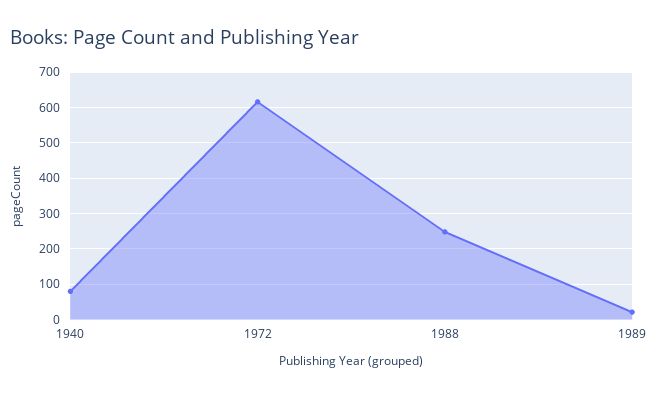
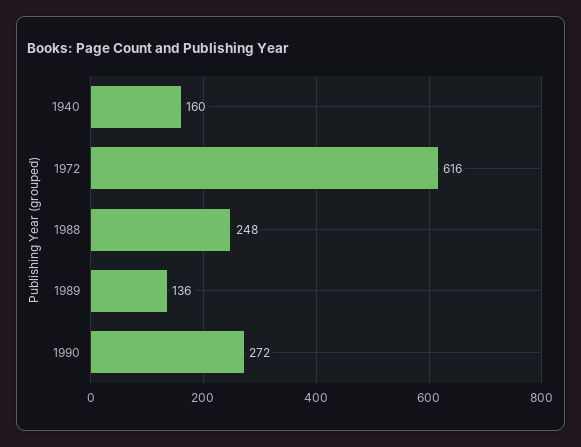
1940: 80 -> 160
1989: 20 -> 136
1990: none -> 272

